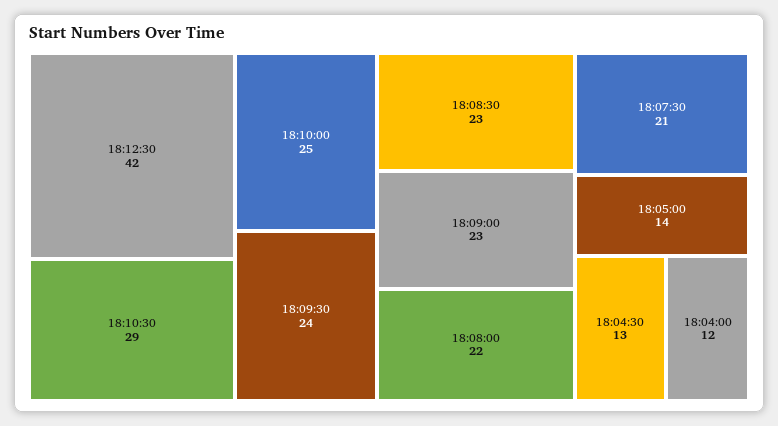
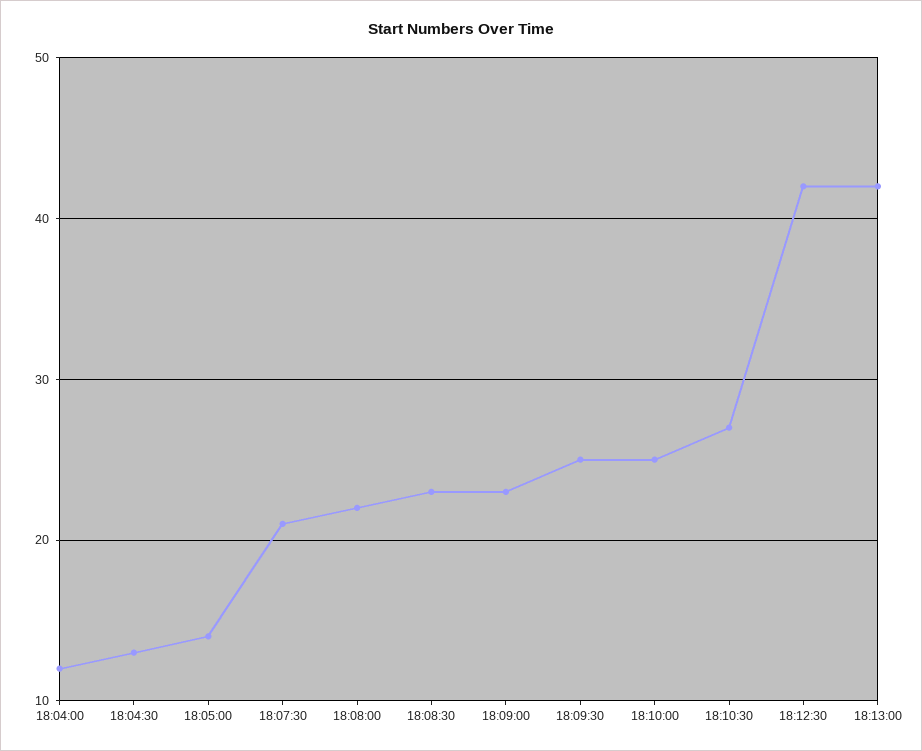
18:10:30: 29 -> 27
18:09:30: 24 -> 25
18:13:00: none -> 42

